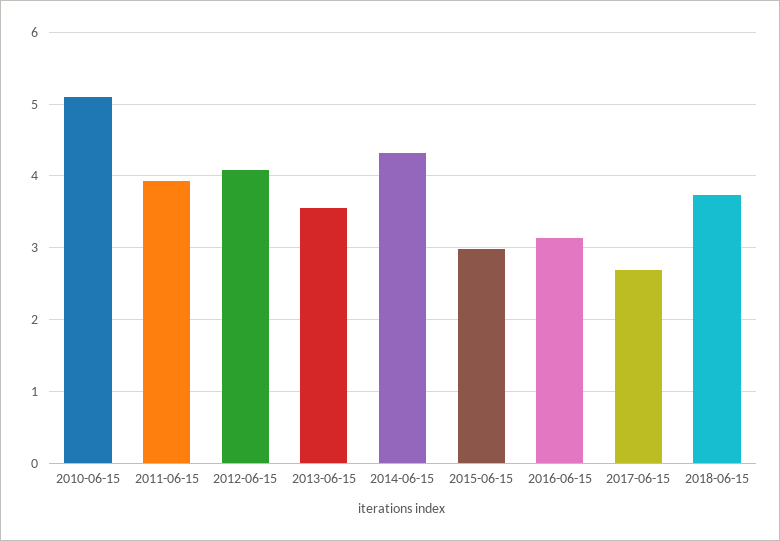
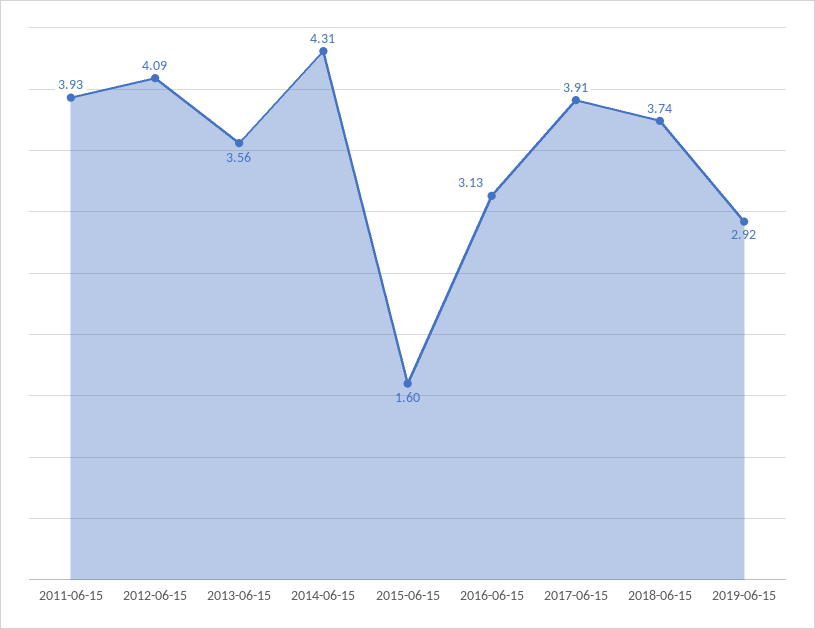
2010-06-15: 5.1 -> none
2015-06-15: 3 -> 1.6
2017-06-15: 2.7 -> 3.91
2019-06-15: none -> 2.92

